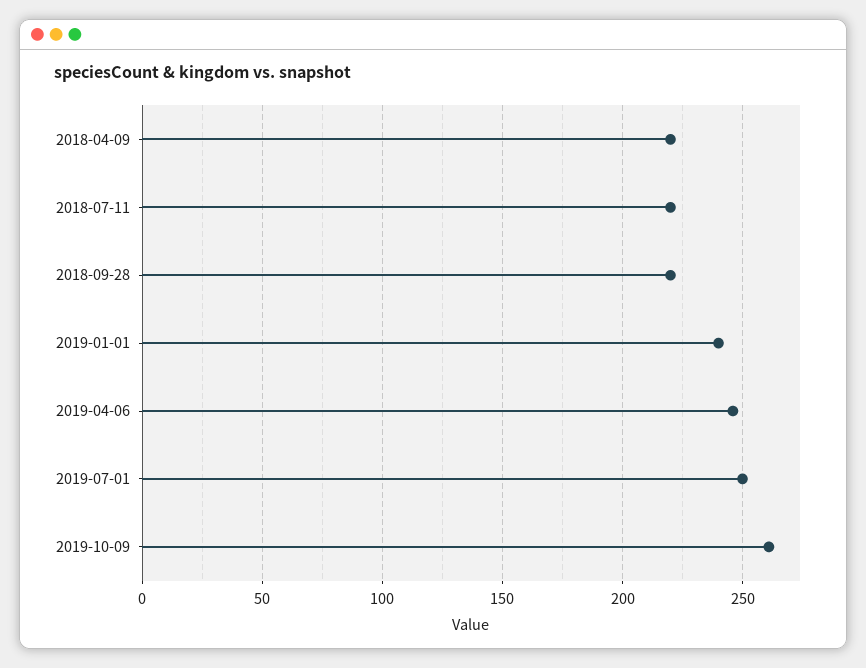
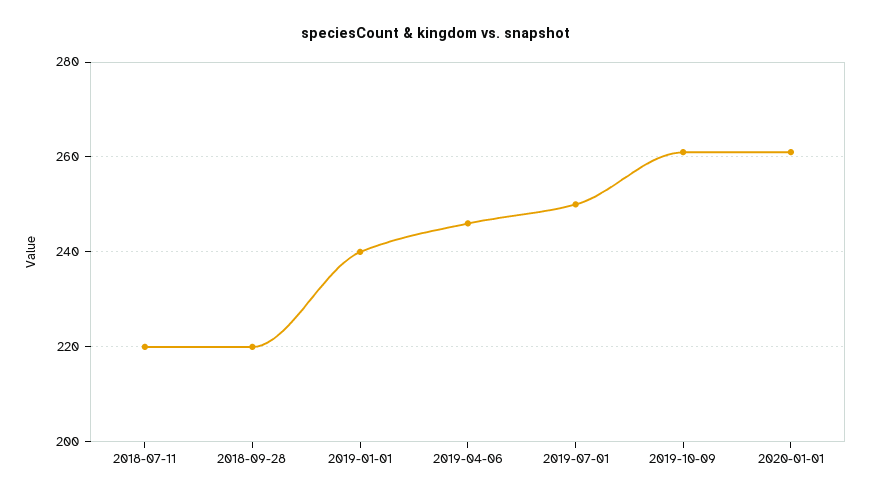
2018-04-09: 220 -> none
2020-01-01: none -> 260

